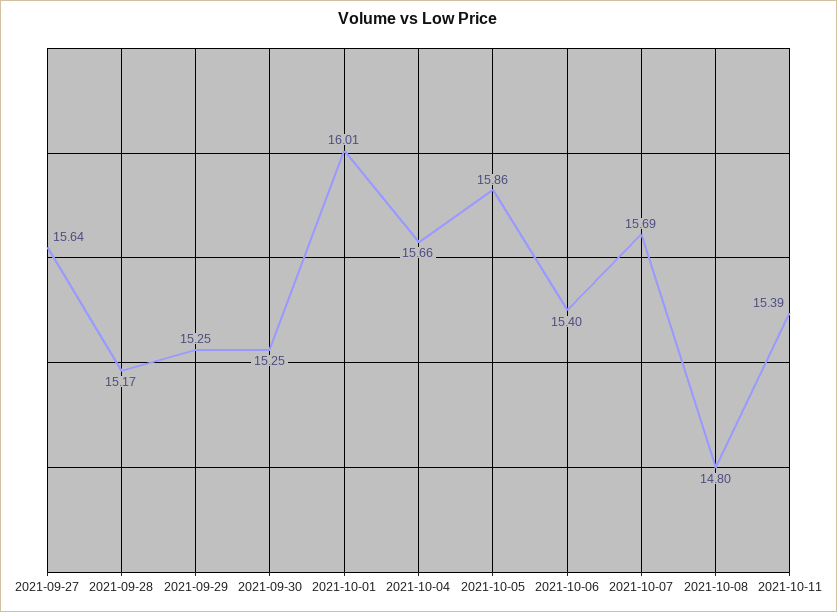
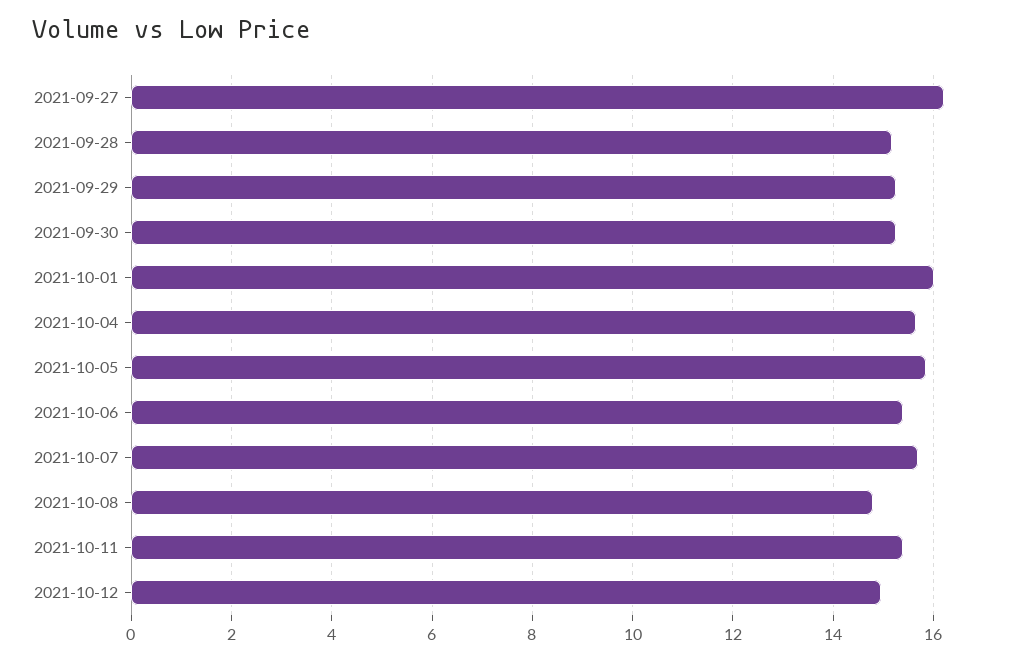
2021-09-27: 15.64 -> 16.2
2021-10-12: none -> 15

